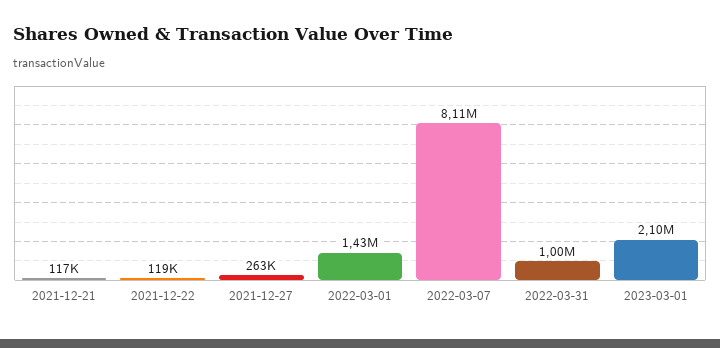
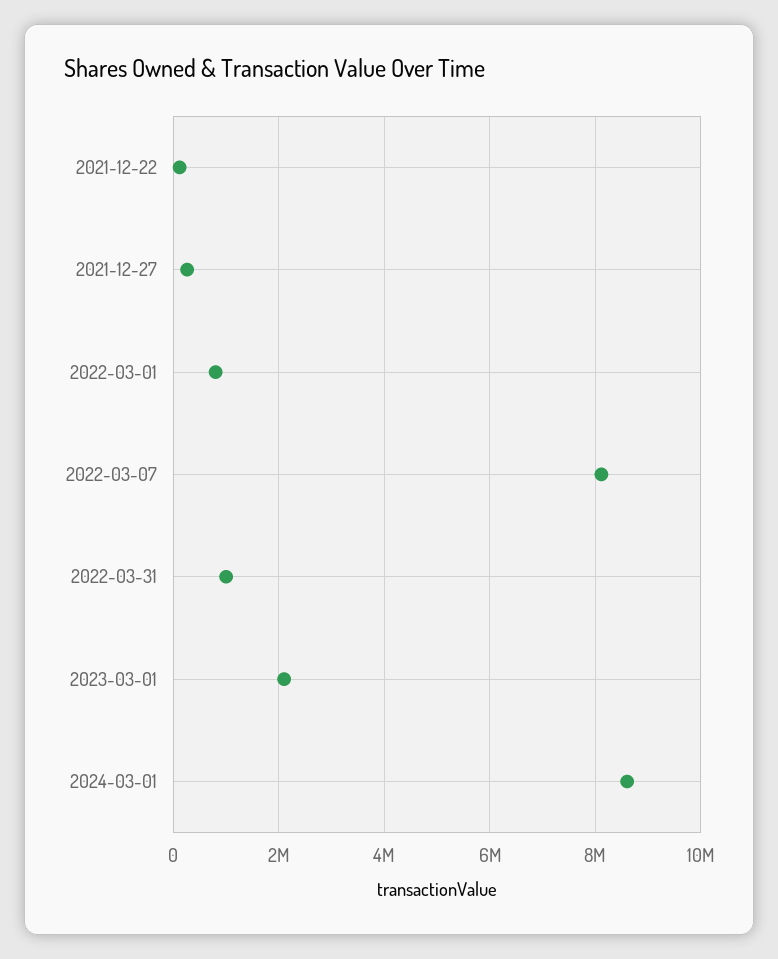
2021-12-21: 117000 -> none
2022-03-01: 1430000 -> 800000
2024-03-01: none -> 8600000

